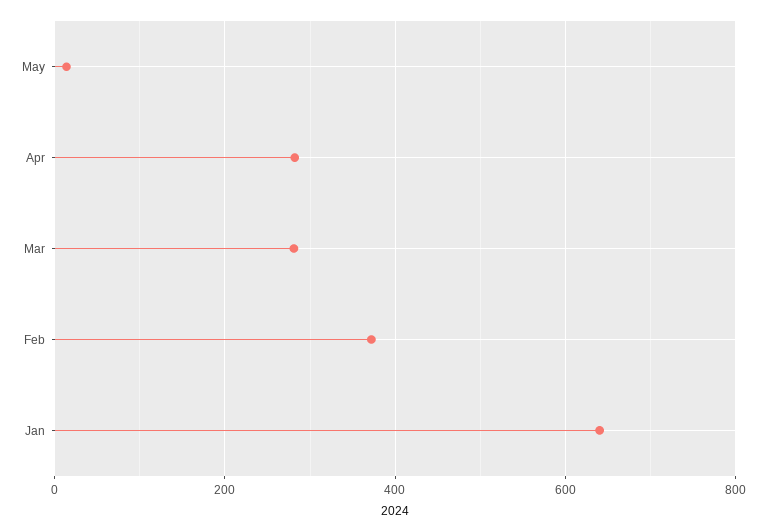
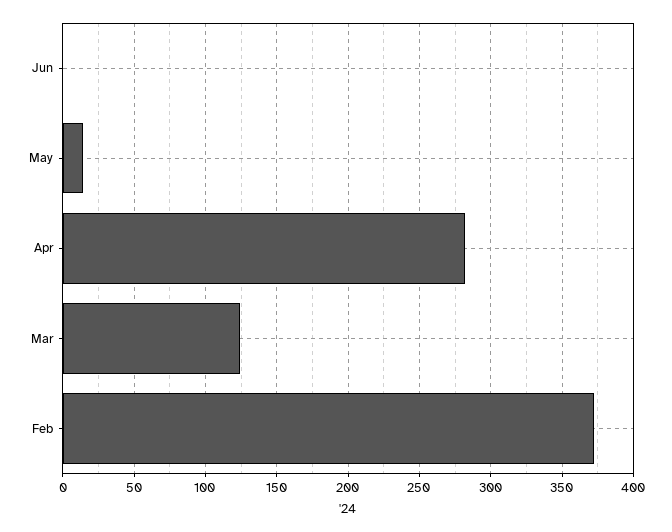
Mar: 280 -> 125
Jan: 640 -> none
Jun: none -> 0

